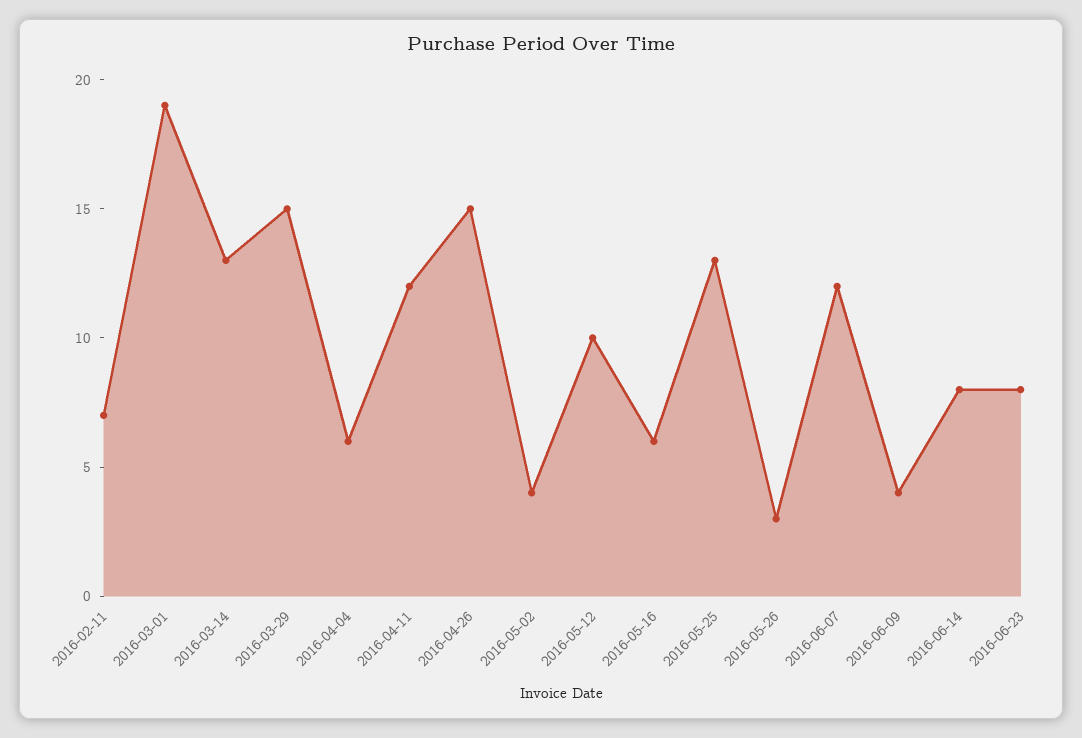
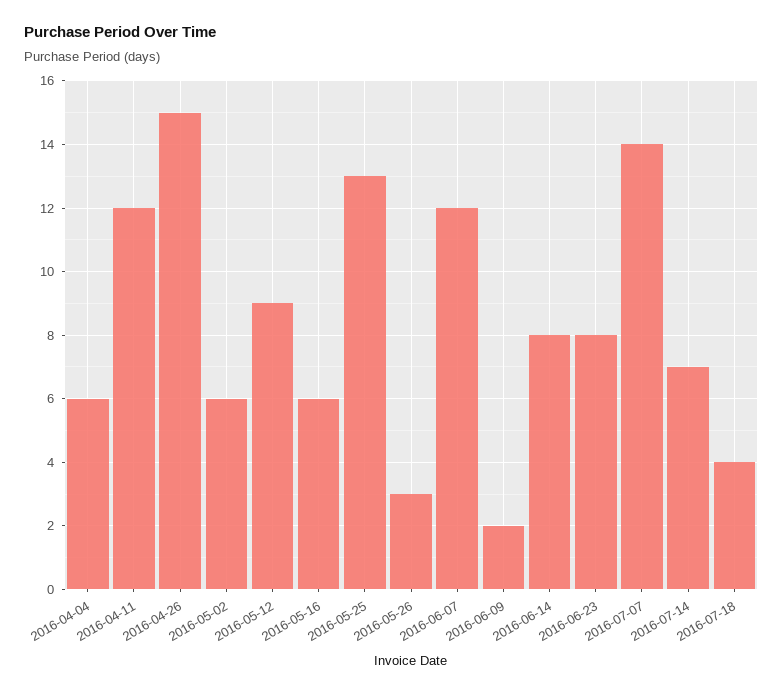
2016-02-11: 7 -> none
2016-03-01: 19 -> none
2016-03-14: 13 -> none
2016-03-29: 15 -> none
2016-05-02: 4 -> 6
2016-05-12: 10 -> 9
2016-06-09: 4 -> 2
2016-07-07: none -> 14
2016-07-14: none -> 7
2016-07-18: none -> 4

